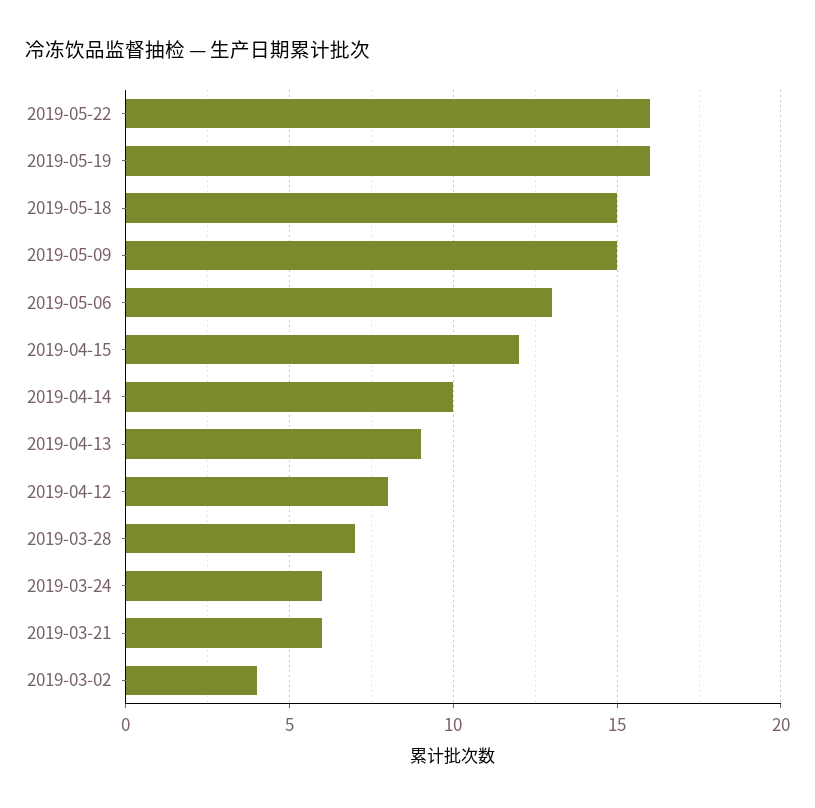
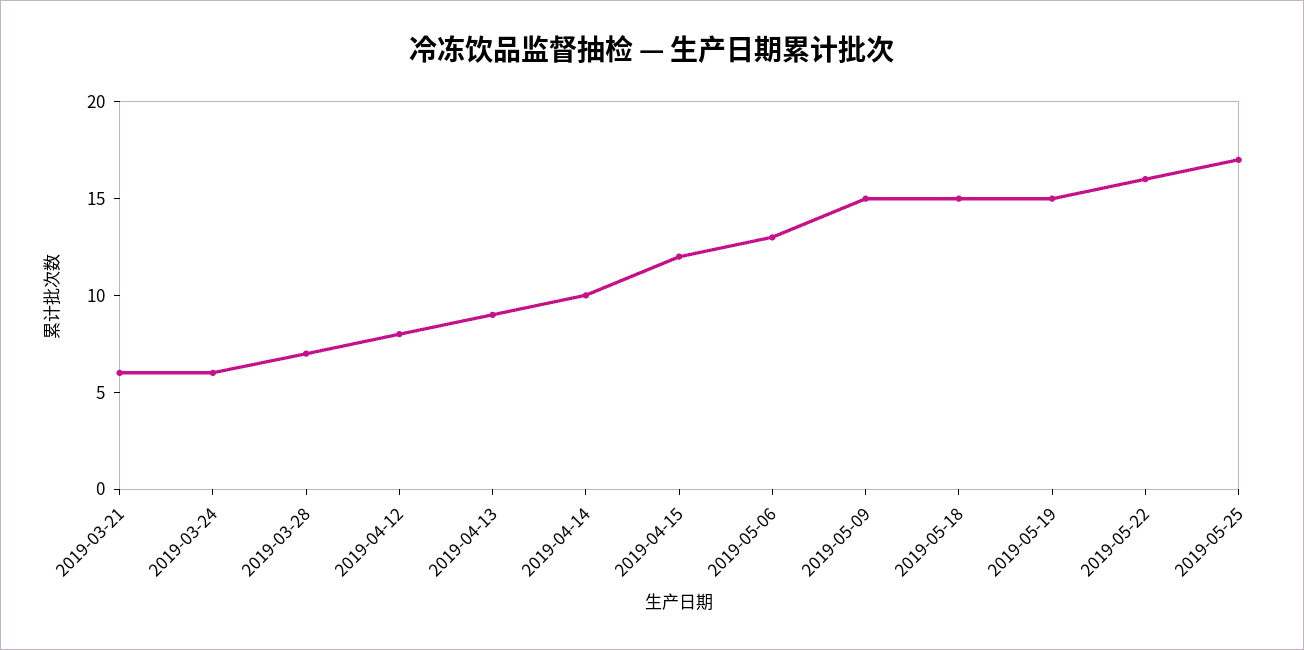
2019-05-19: 16 -> 15
2019-03-02: 4 -> none
2019-05-25: none -> 17

